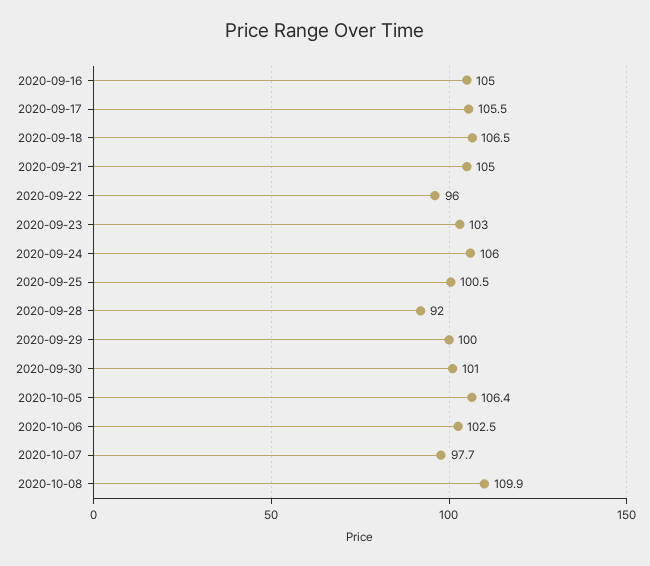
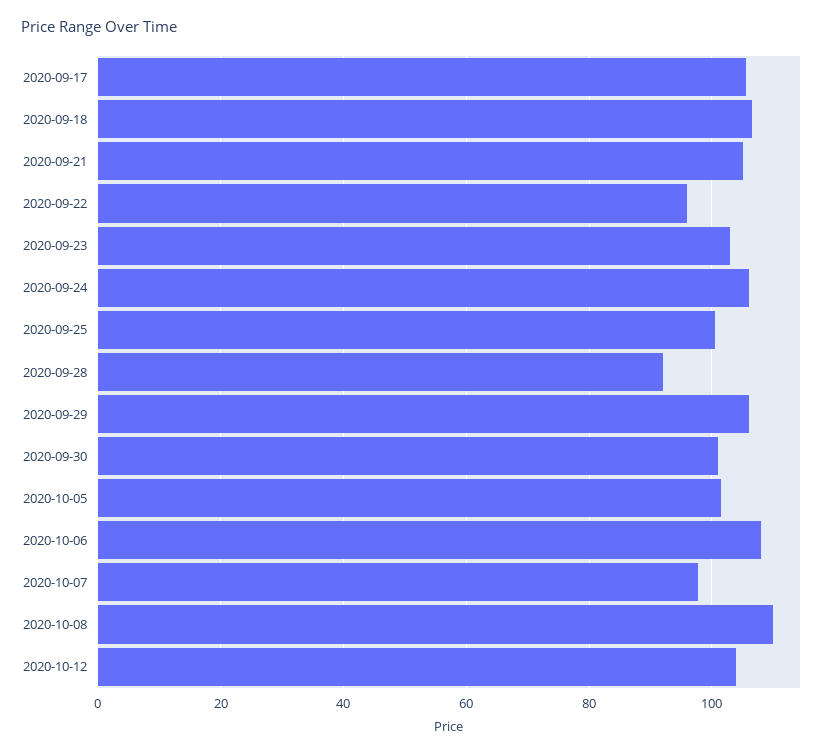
2020-09-16: 105 -> none
2020-09-29: 100 -> 106
2020-10-05: 106.4 -> 102
2020-10-06: 102.5 -> 108
2020-10-12: none -> 104

